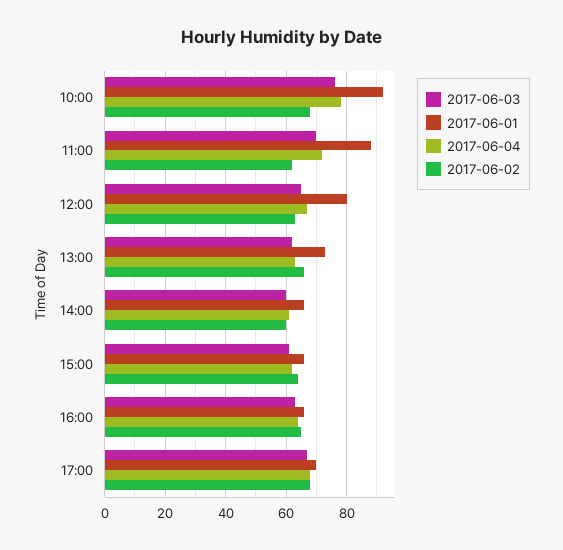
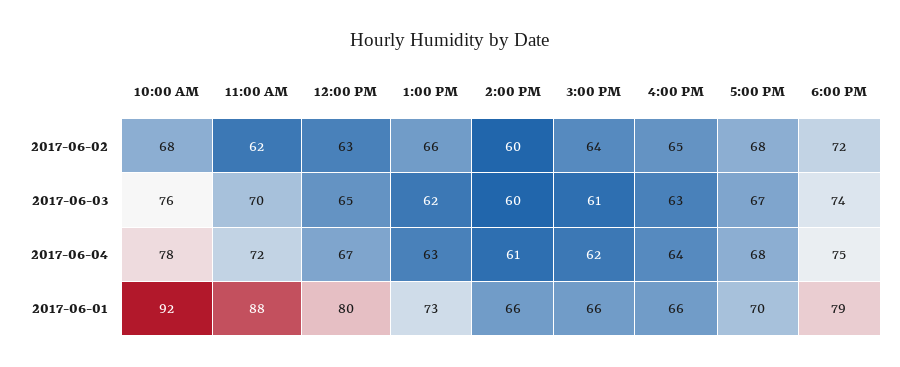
2017-06-02, 6:00 PM: none -> 72
2017-06-03, 6:00 PM: none -> 74
2017-06-04, 6:00 PM: none -> 75
2017-06-01, 6:00 PM: none -> 79

